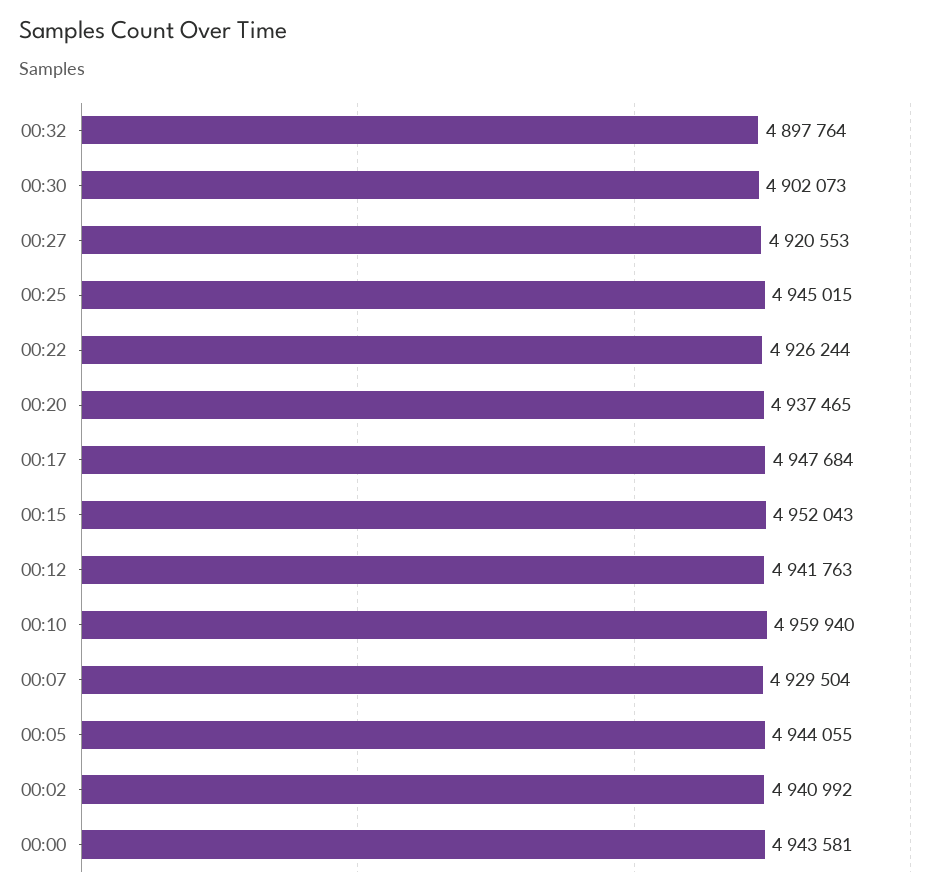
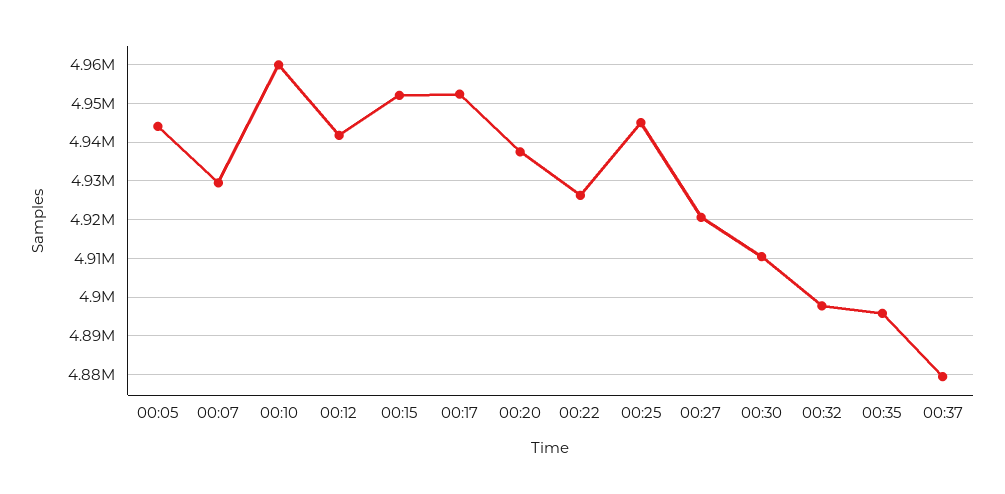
00:30: 4902073 -> 4910000
00:17: 4947684 -> 4952000
00:02: 4940992 -> none
00:00: 4943581 -> none
00:35: none -> 4896000
00:37: none -> 4880000

